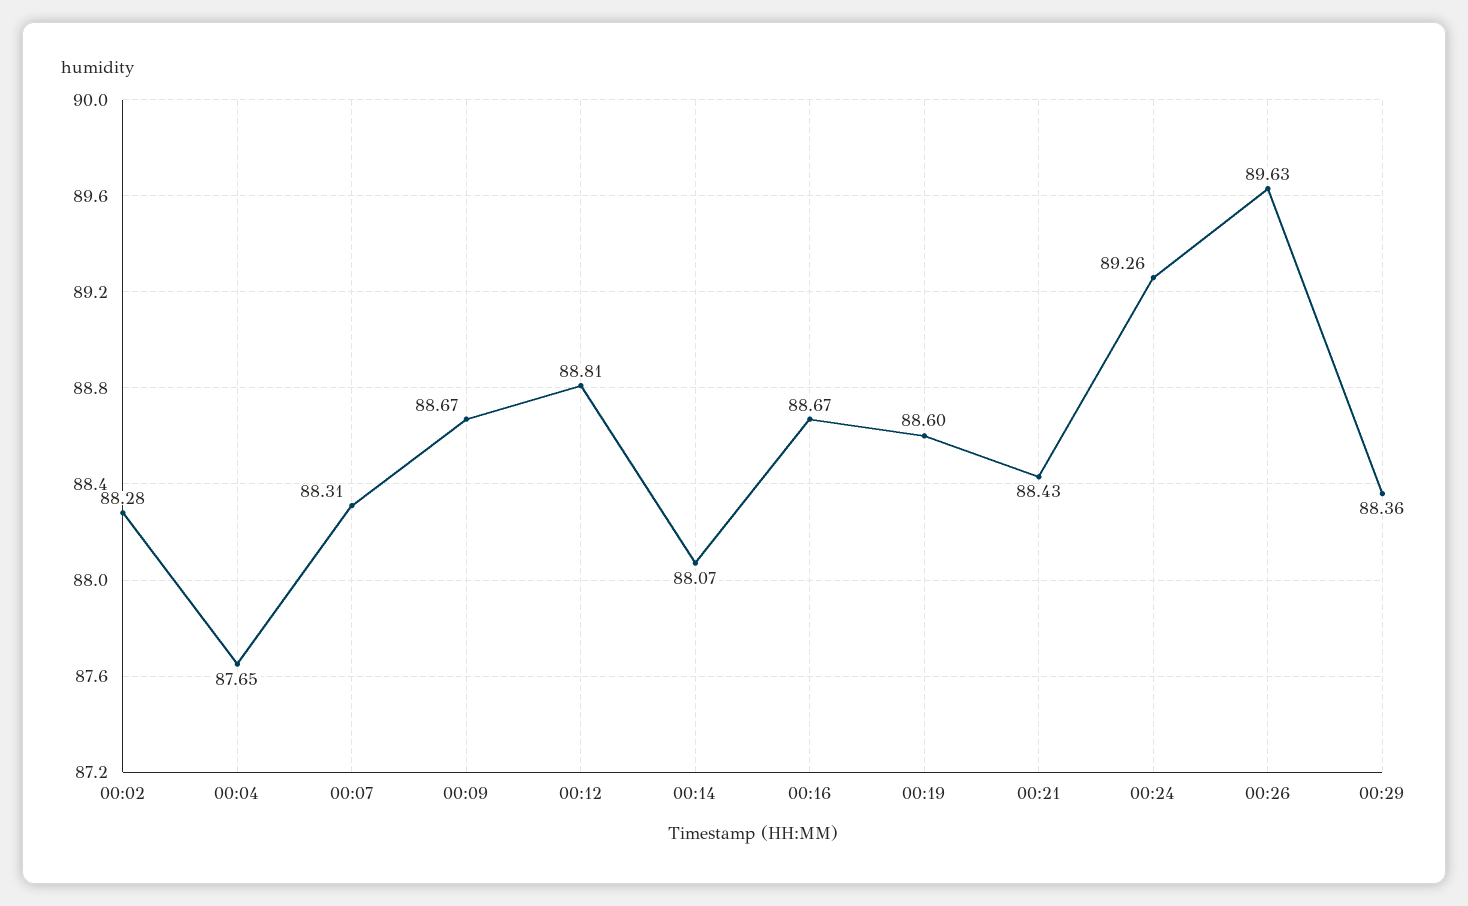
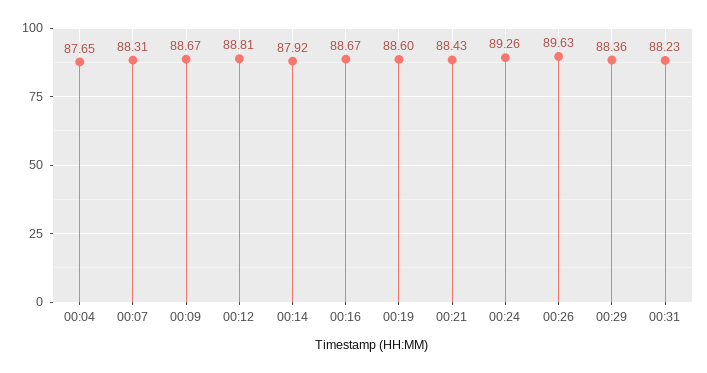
00:02: 88.28 -> none
00:14: 88.07 -> 87.92
00:31: none -> 88.23

